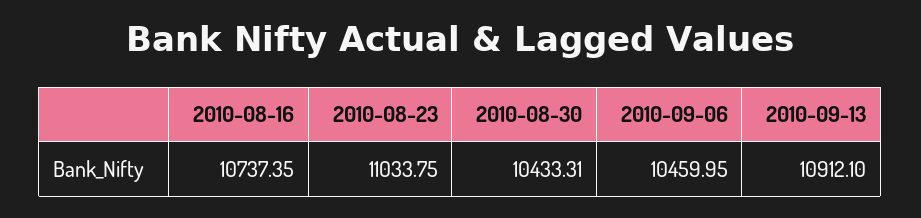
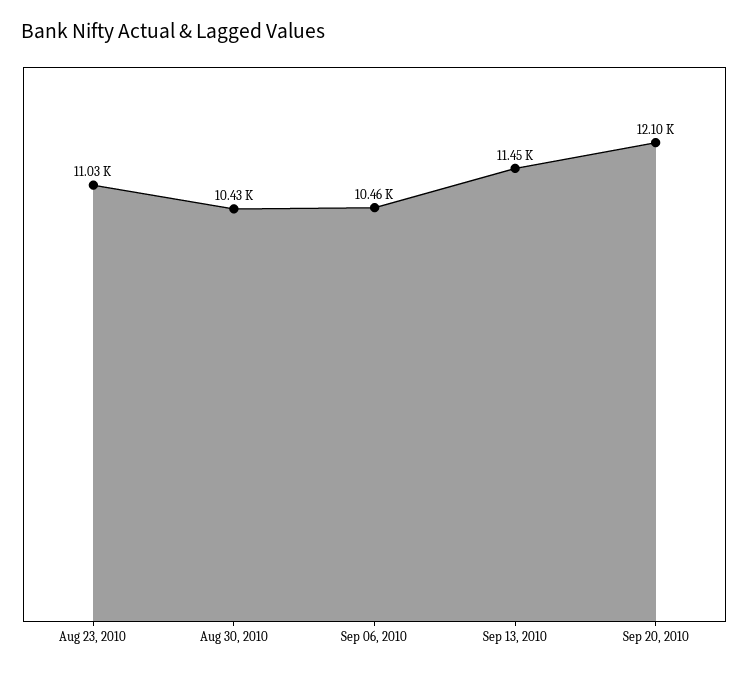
2010-08-16: 10737.35 -> none
2010-09-13: 10912.1 -> 11450
Sep 20, 2010: none -> 12100

